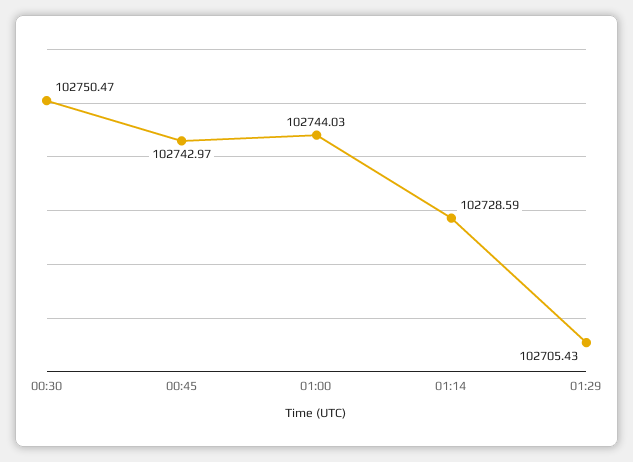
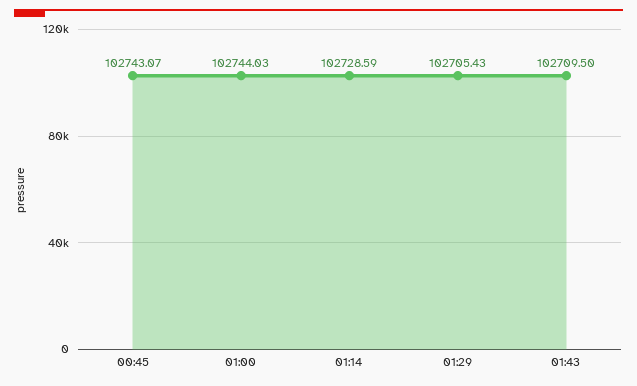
00:30: 102750.47 -> none
00:45: 102742.97 -> 102743.07
01:43: none -> 102709.5

